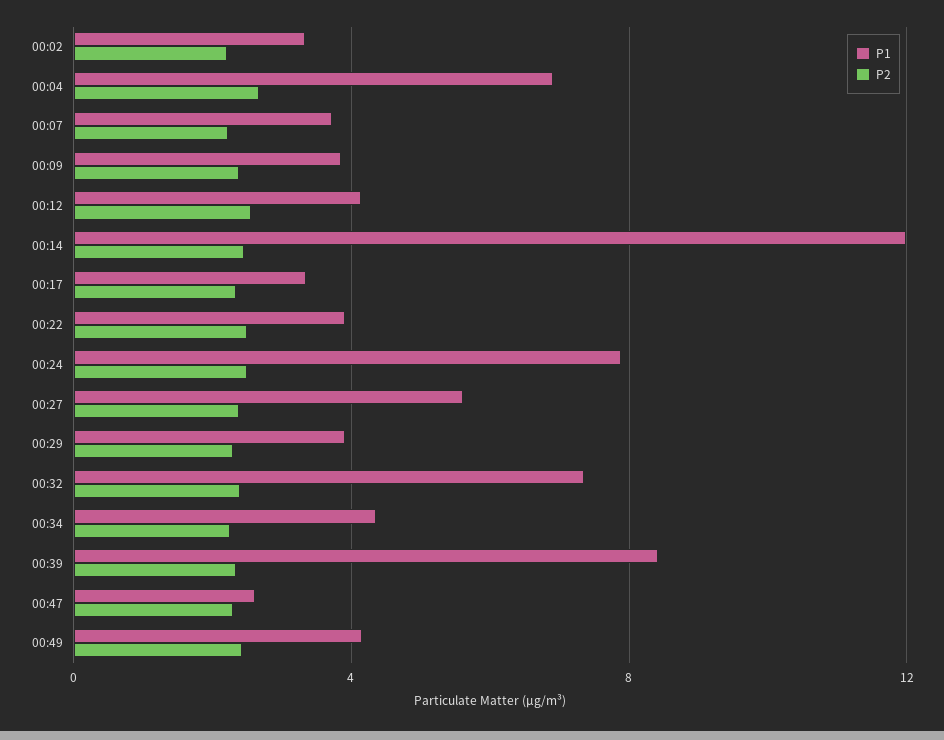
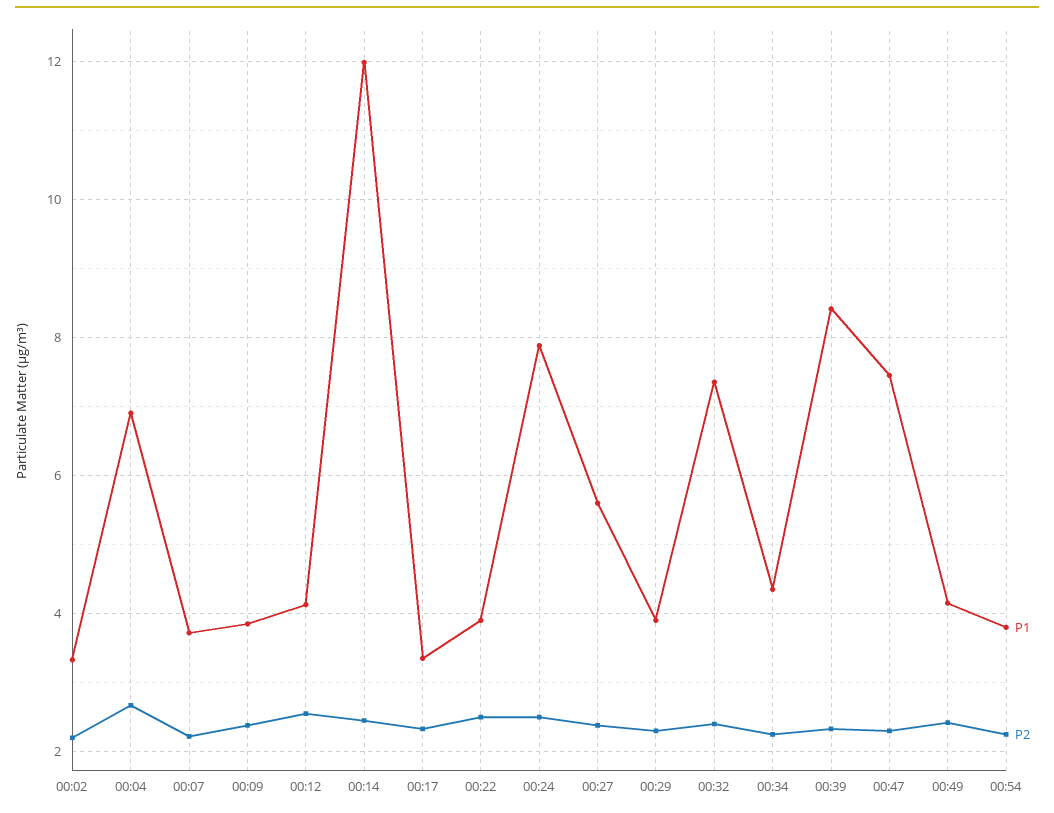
P1, 00:47: 2.5 -> 7.4
P1, 00:54: none -> 3.8
P2, 00:54: none -> 2.2

